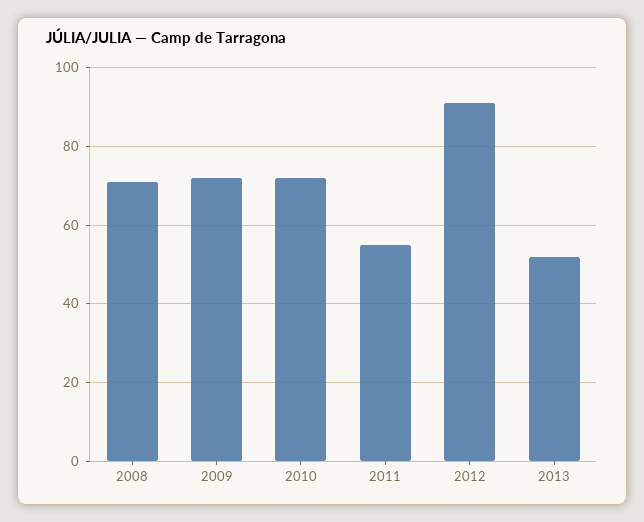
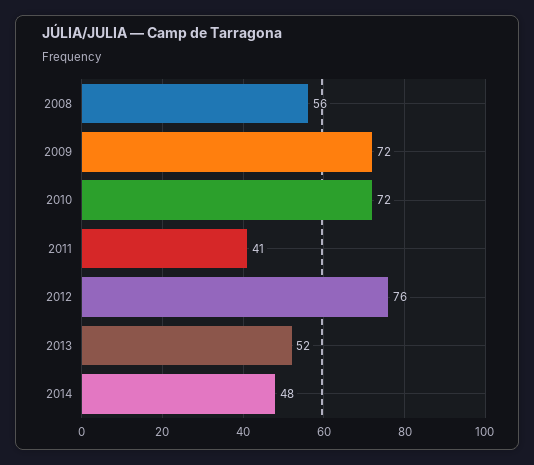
2008: 70 -> 56
2011: 55 -> 41
2012: 90 -> 76
2014: none -> 48

